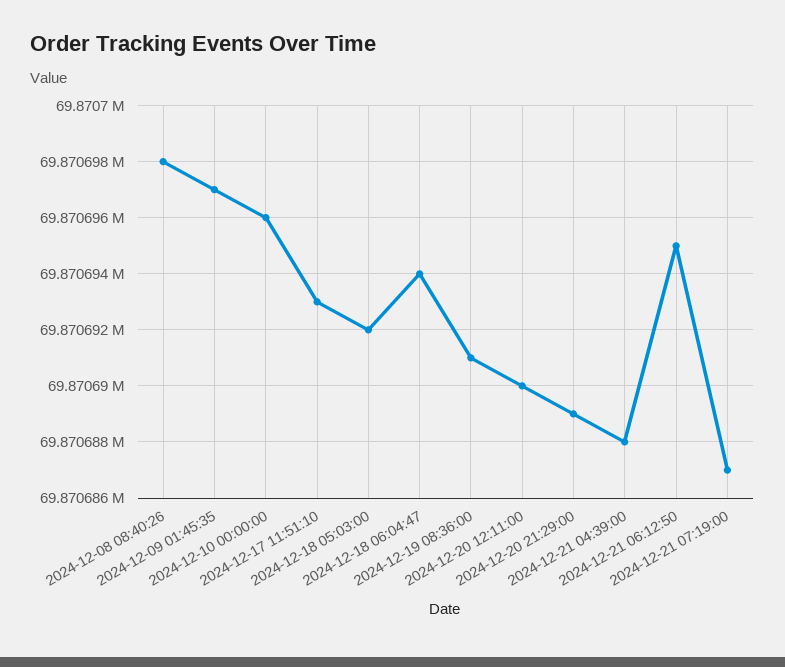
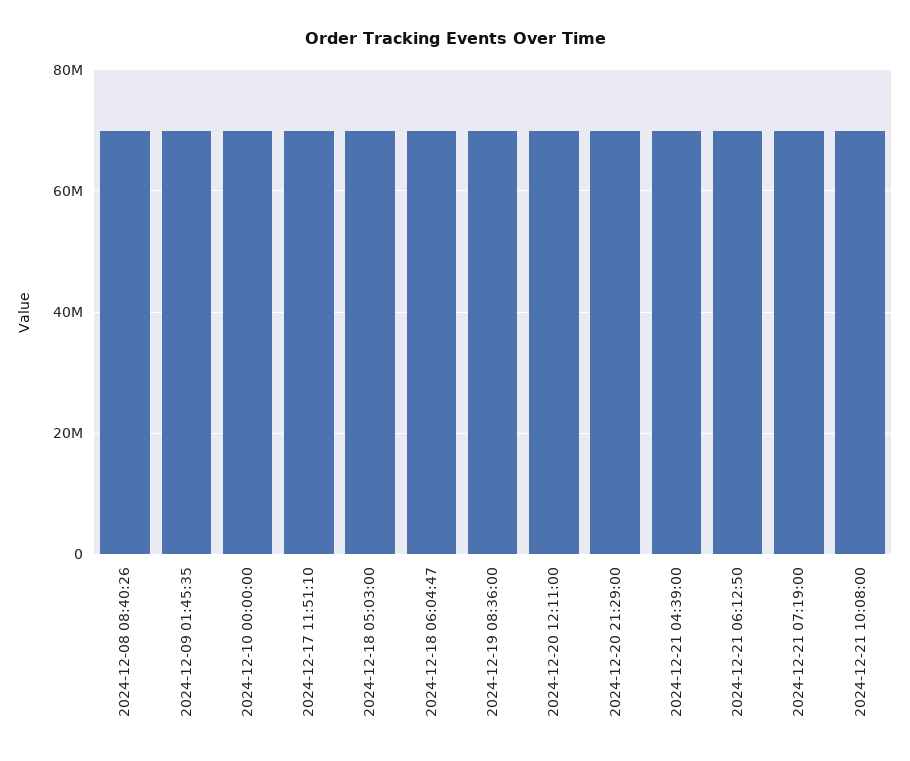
2024-12-21 10:08:00: none -> 70000000

